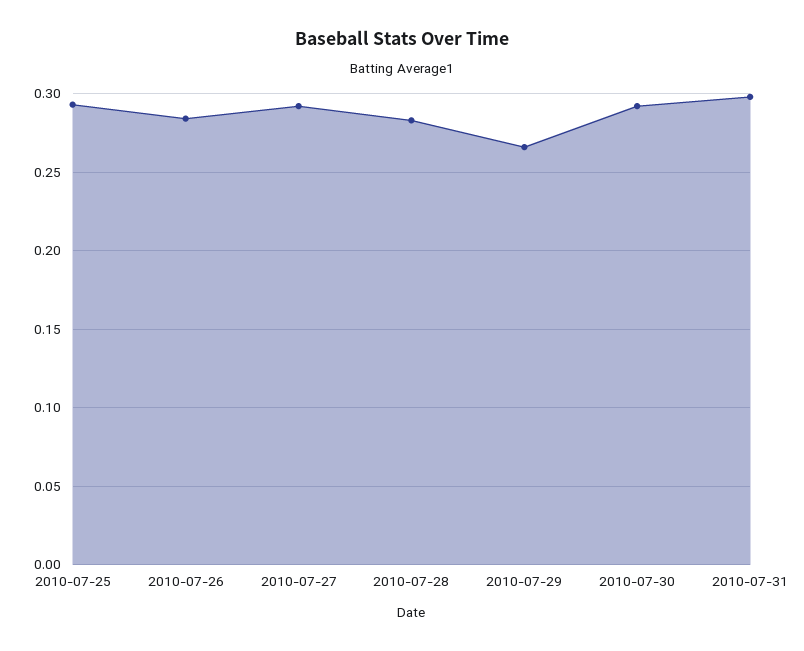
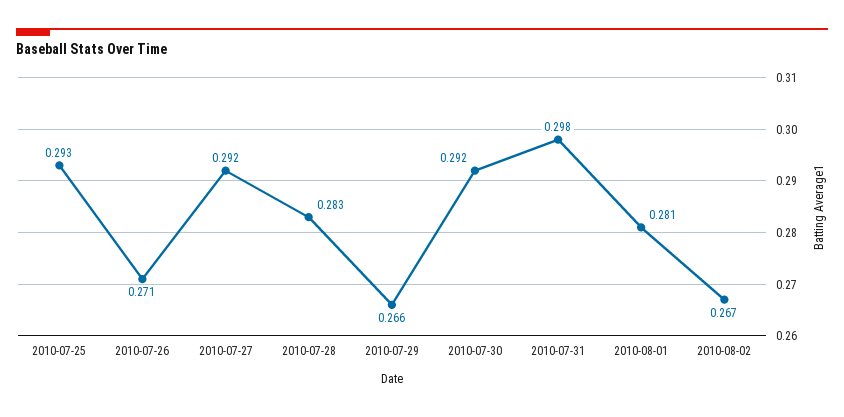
2010-07-26: 0.285 -> 0.271
2010-08-01: none -> 0.281
2010-08-02: none -> 0.267

